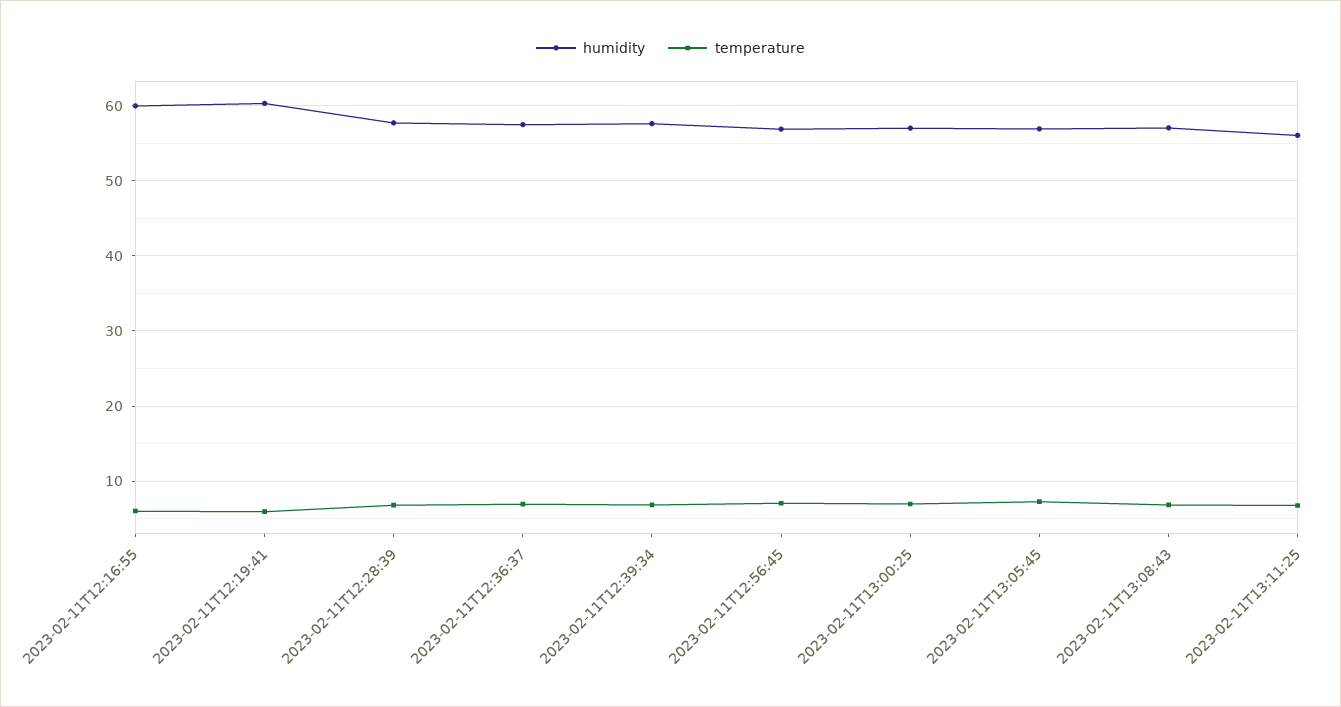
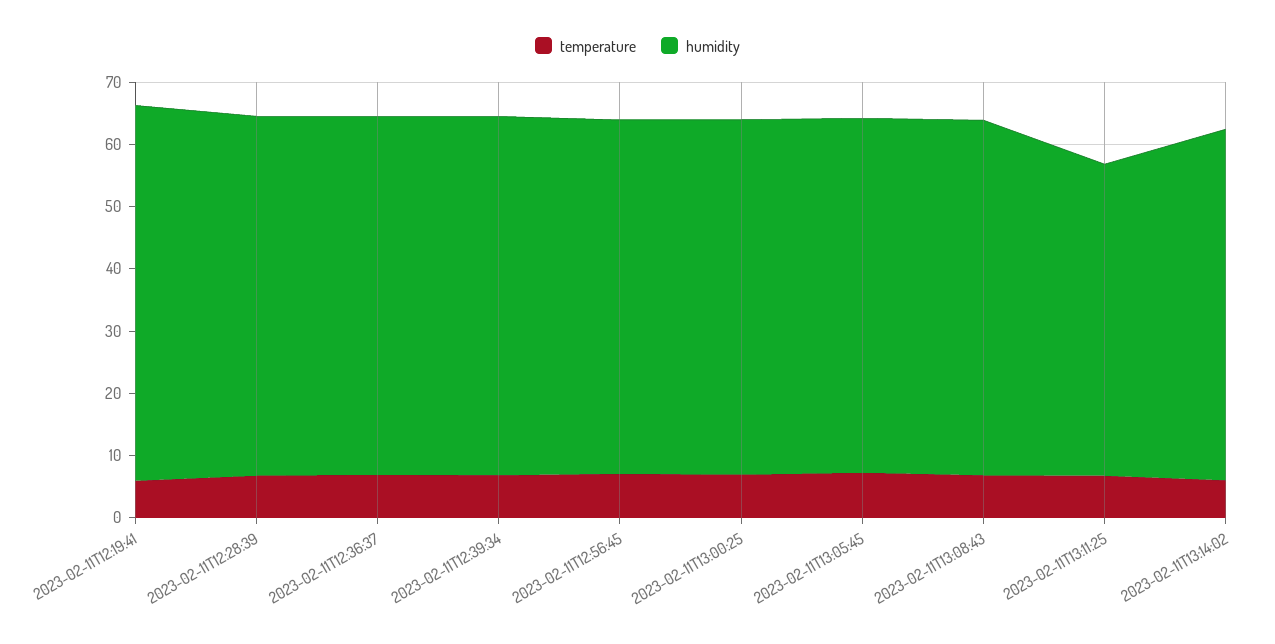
humidity, 2023-02-11T12:16:55: 60 -> none
temperature, 2023-02-11T12:16:55: 6 -> none
humidity, 2023-02-11T13:11:25: 56 -> 50
temperature, 2023-02-11T13:14:02: none -> 6
humidity, 2023-02-11T13:14:02: none -> 56

